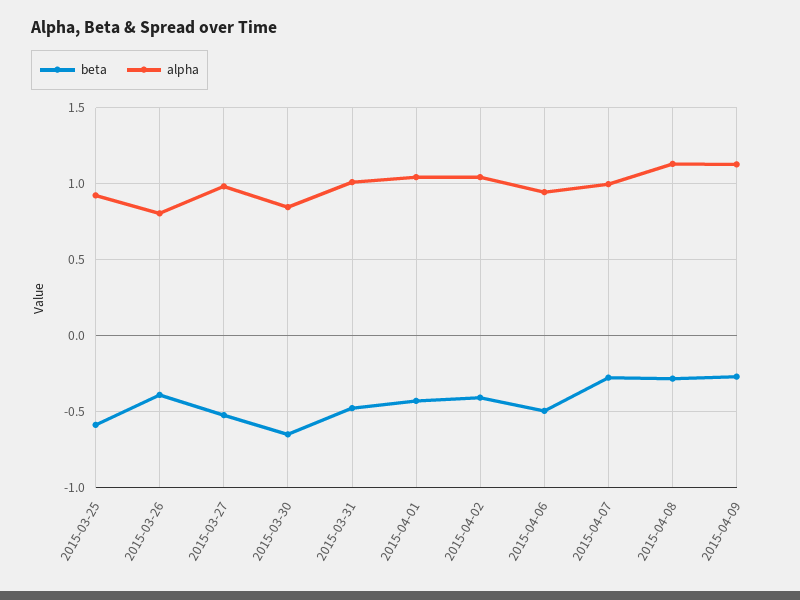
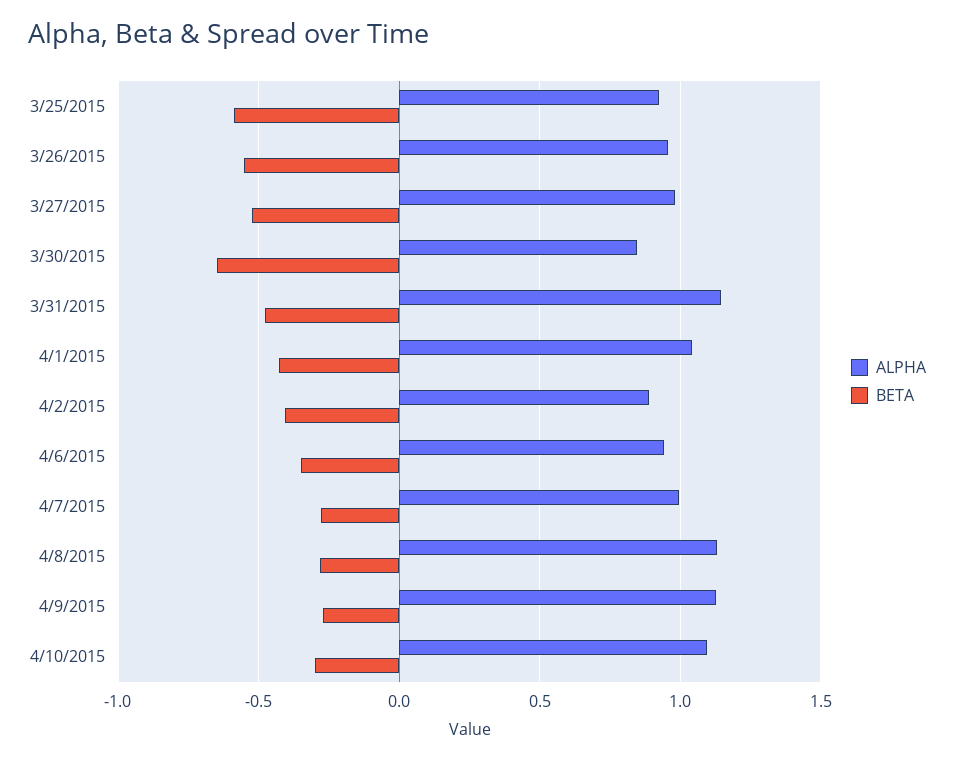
beta, 2015-03-26: -0.4 -> -0.55
alpha, 2015-03-26: 0.8 -> 0.95
alpha, 2015-03-31: 1 -> 1.15
alpha, 2015-04-02: 1.05 -> 0.9
beta, 2015-04-06: -0.5 -> -0.35
alpha, 4/10/2015: none -> 1.1
beta, 4/10/2015: none -> -0.3

